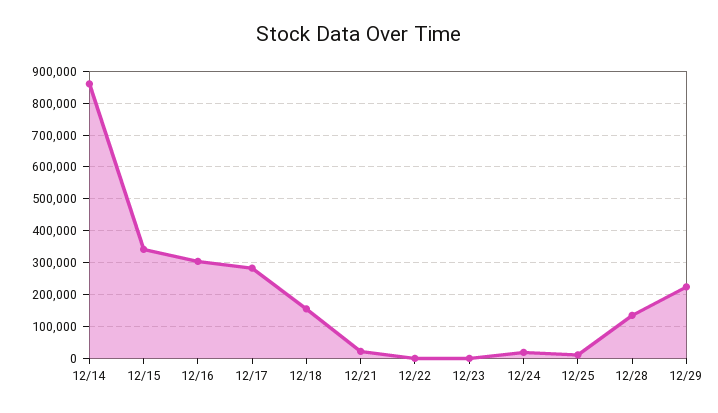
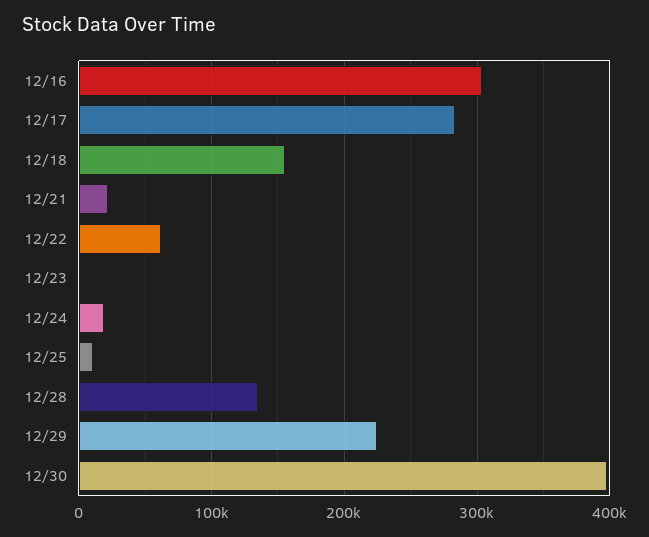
12/14: 860000 -> none
12/15: 340000 -> none
12/22: 0 -> 60000
12/30: none -> 400000

